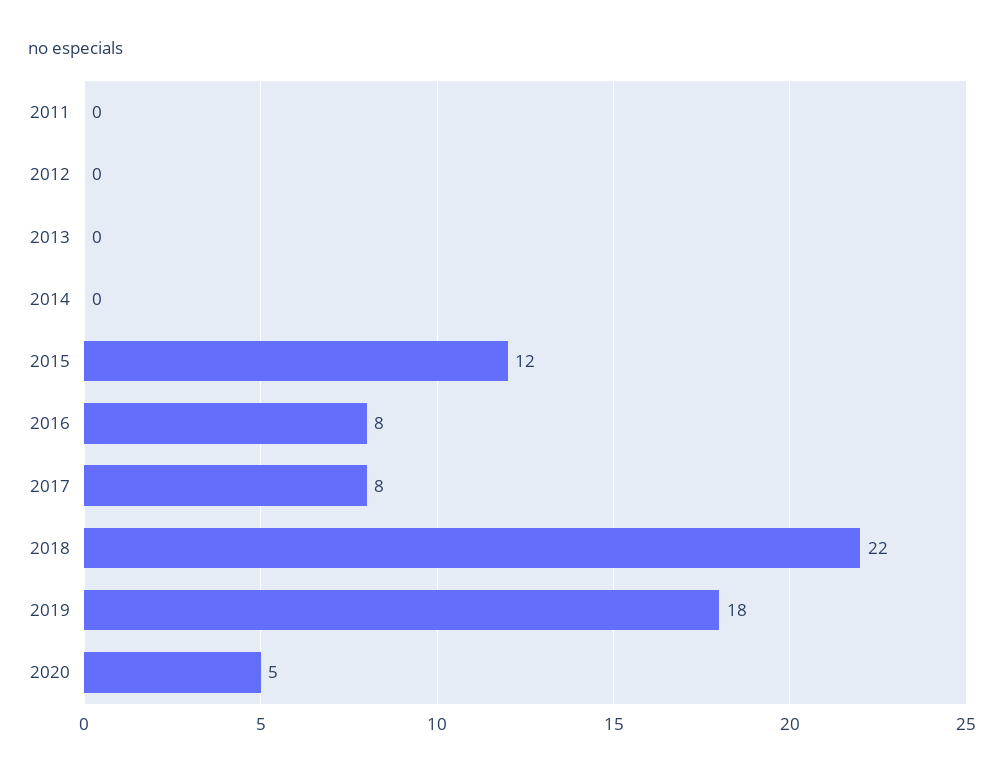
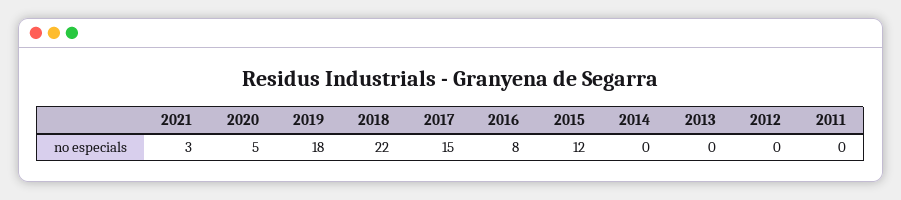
2017: 8 -> 15
2021: none -> 3

